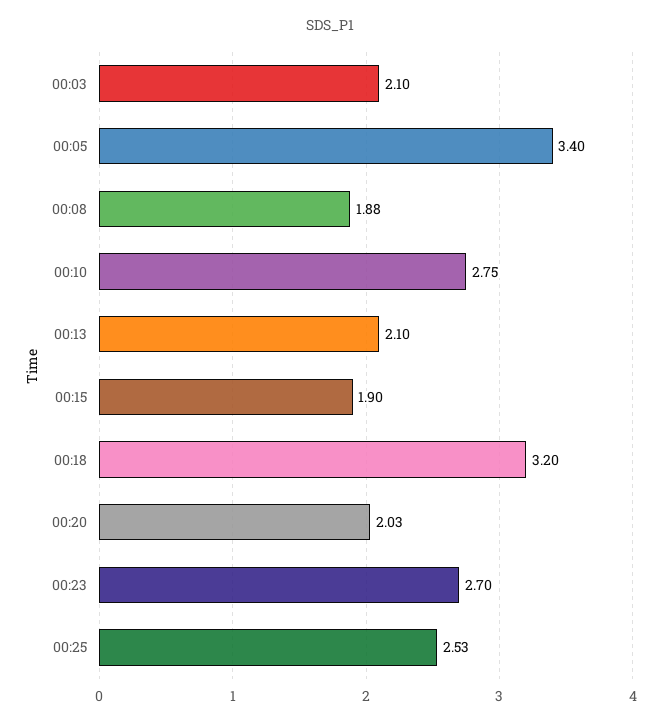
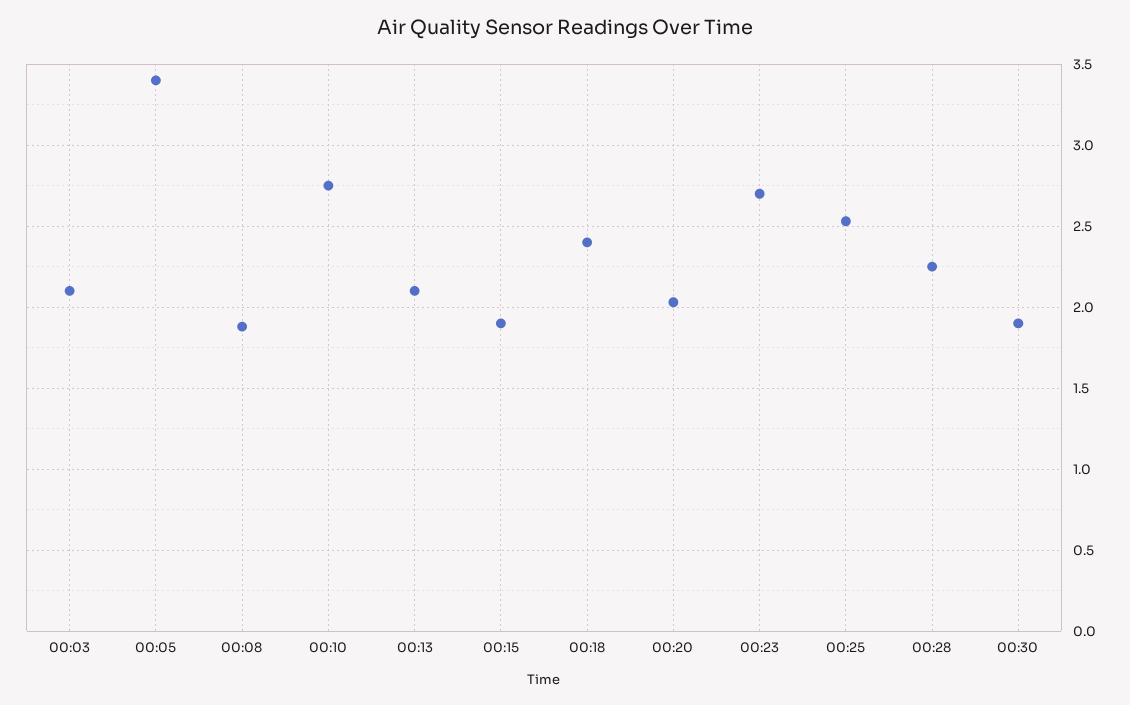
00:18: 3.2 -> 2.4
00:28: none -> 2.25
00:30: none -> 1.9

